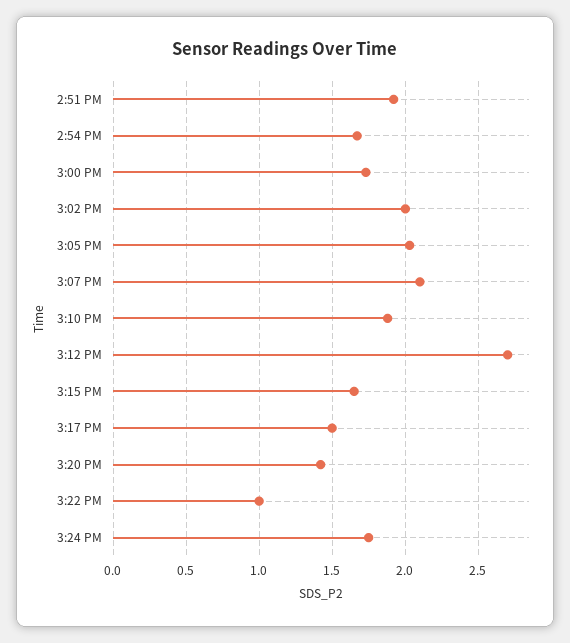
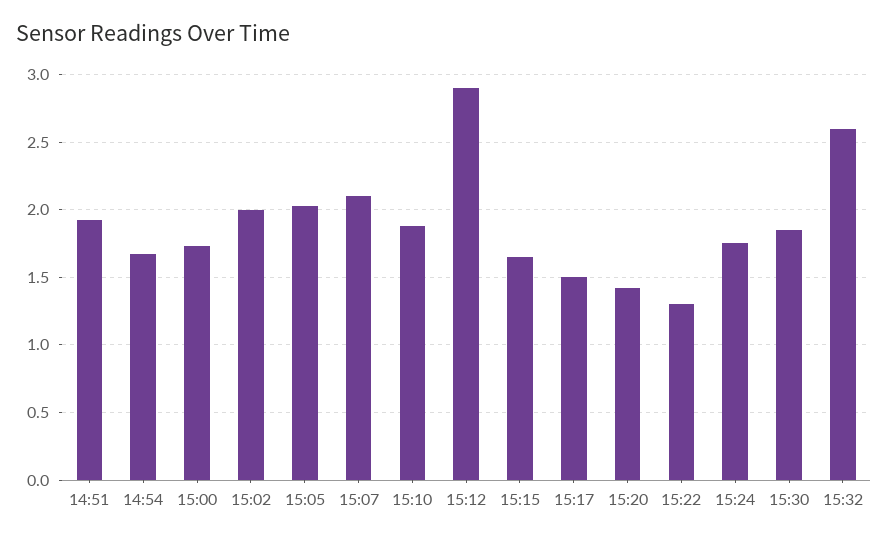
3:12 PM: 2.7 -> 2.9
3:22 PM: 1 -> 1.3
15:30: none -> 1.85
15:32: none -> 2.6

